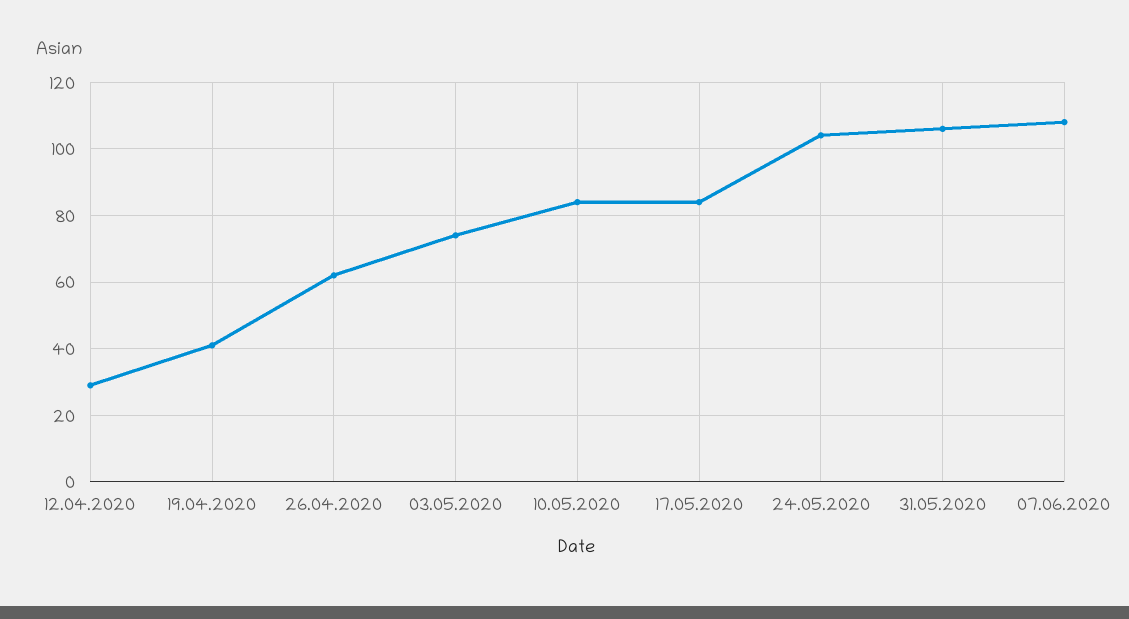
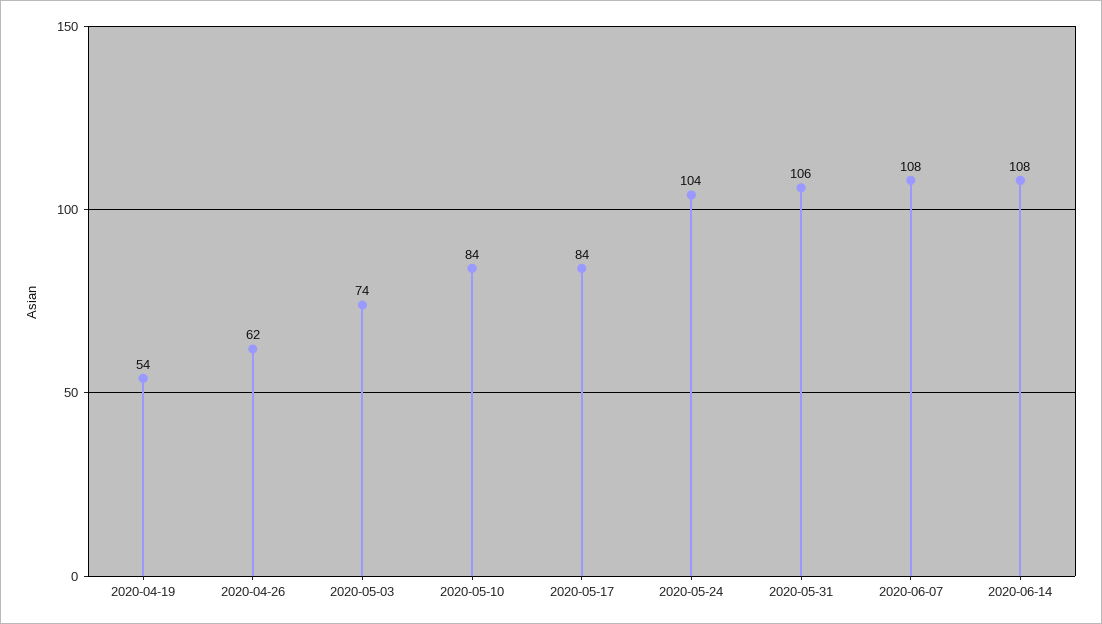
12.04.2020: 30 -> none
19.04.2020: 40 -> 54
2020-06-14: none -> 108

